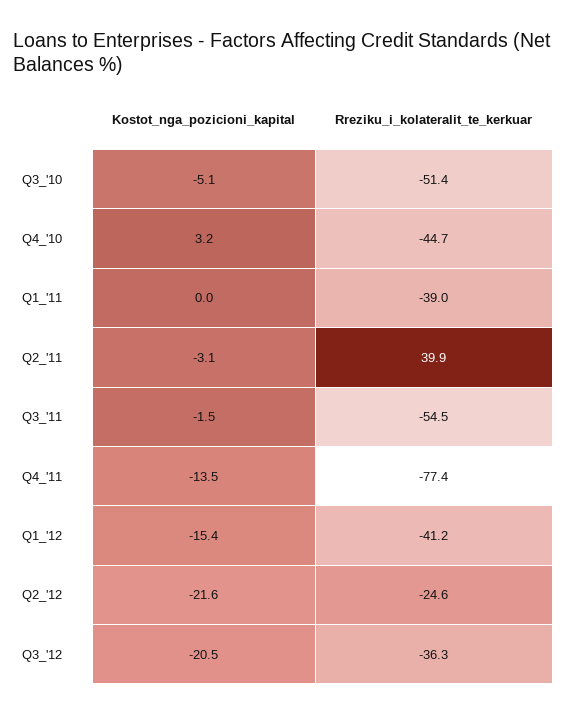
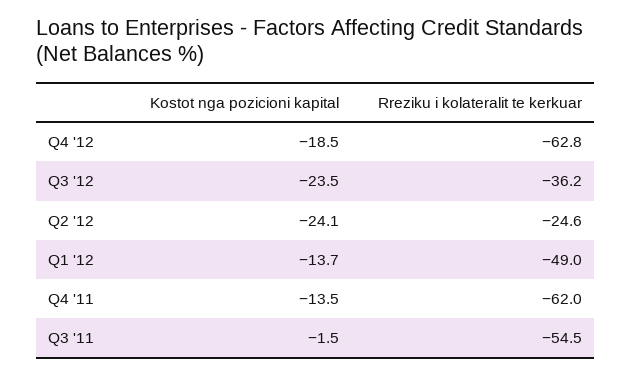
Kostot_nga_pozicioni_kapital, Q3_'10: -5.1 -> none
Rreziku_i_kolateralit_te_kerkuar, Q3_'10: -51.4 -> none
Kostot_nga_pozicioni_kapital, Q4_'10: 3.2 -> none
Rreziku_i_kolateralit_te_kerkuar, Q4_'10: -44.7 -> none
Kostot_nga_pozicioni_kapital, Q1_'11: 0 -> none
Rreziku_i_kolateralit_te_kerkuar, Q1_'11: -39 -> none
Kostot_nga_pozicioni_kapital, Q2_'11: -3.1 -> none
Rreziku_i_kolateralit_te_kerkuar, Q2_'11: 39.9 -> none
Rreziku_i_kolateralit_te_kerkuar, Q4_'11: -77.4 -> -62
Kostot_nga_pozicioni_kapital, Q1_'12: -15.4 -> -13.7
Rreziku_i_kolateralit_te_kerkuar, Q1_'12: -41.2 -> -49
Kostot_nga_pozicioni_kapital, Q2_'12: -21.6 -> -24.1
Kostot_nga_pozicioni_kapital, Q3_'12: -20.5 -> -23.5
Rreziku_i_kolateralit_te_kerkuar, Q3_'12: -36.3 -> -36.2
Kostot_nga_pozicioni_kapital, Q4 '12: none -> -18.5
Rreziku_i_kolateralit_te_kerkuar, Q4 '12: none -> -62.8

